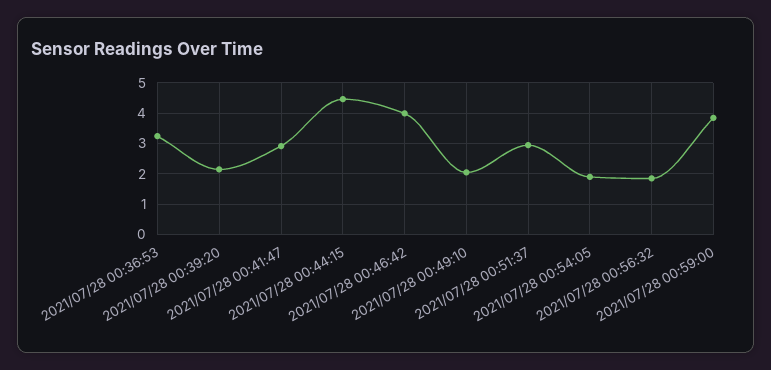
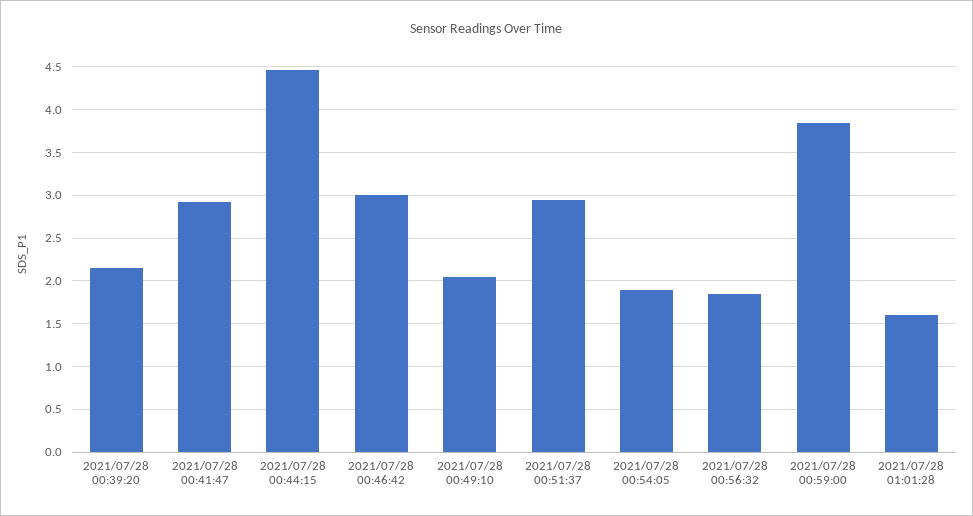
2021/07/28 00:36:53: 3.2 -> none
2021/07/28 00:46:42: 4 -> 3
2021/07/28 01:01:28: none -> 1.6

